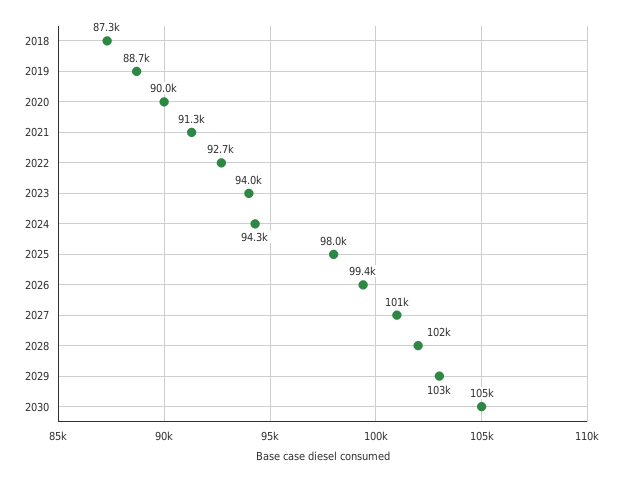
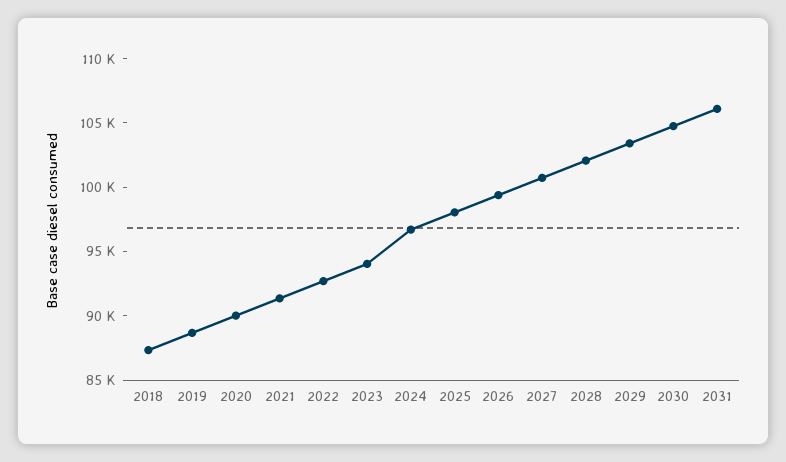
2024: 94300 -> 97000
2031: none -> 106000

